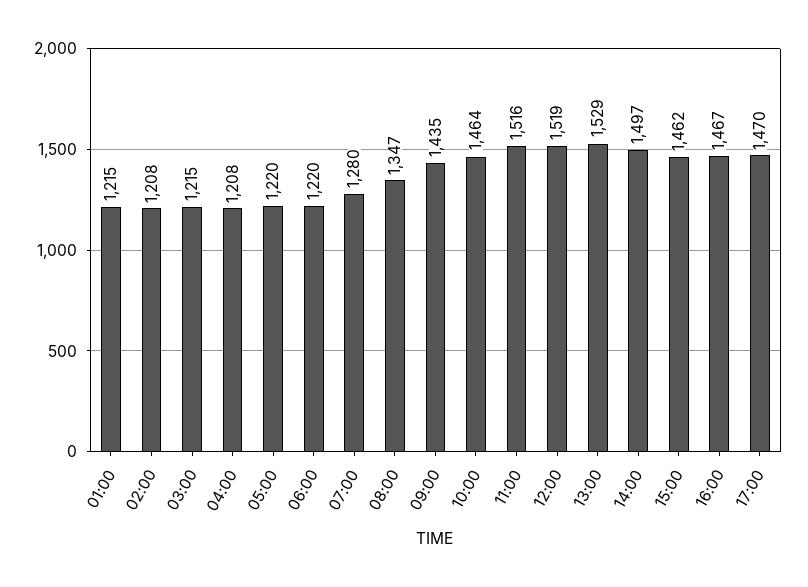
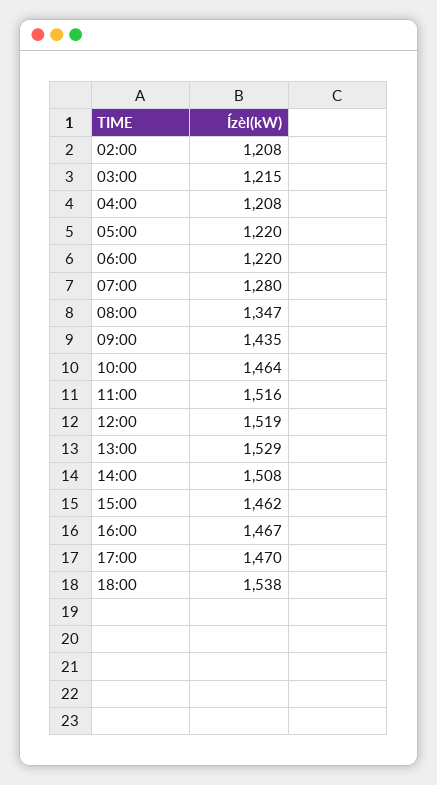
01:00: 1215 -> none
14:00: 1497 -> 1508
18:00: none -> 1538

